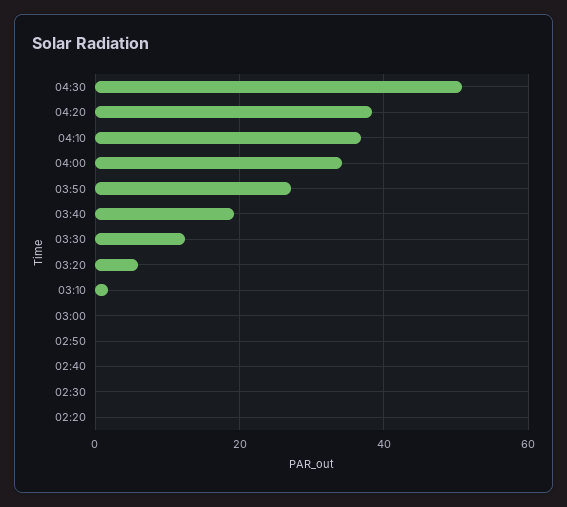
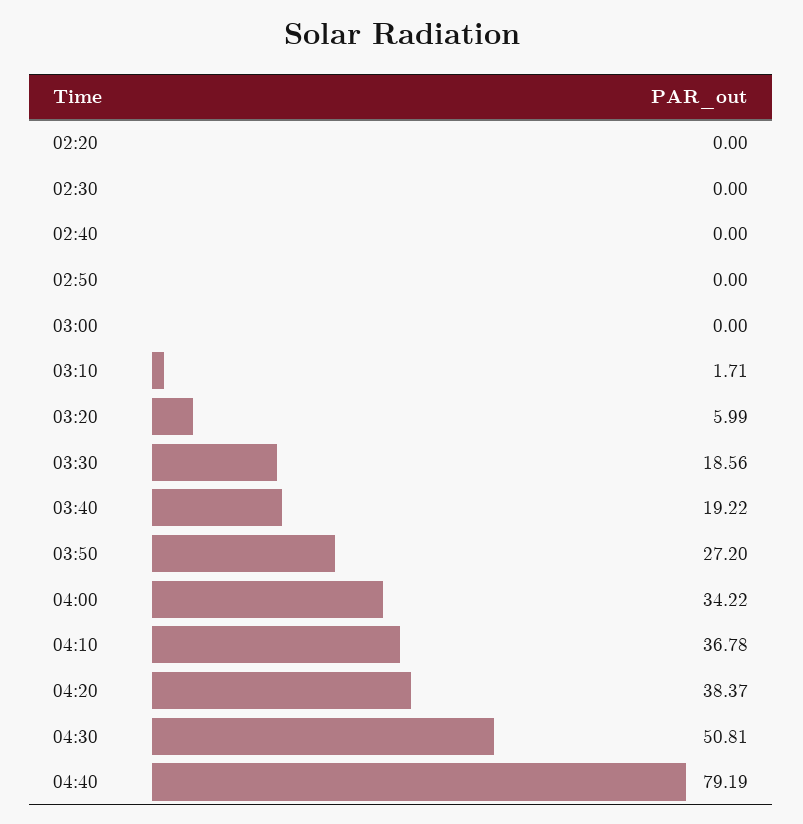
03:30: 12 -> 18.56
04:40: none -> 79.19

